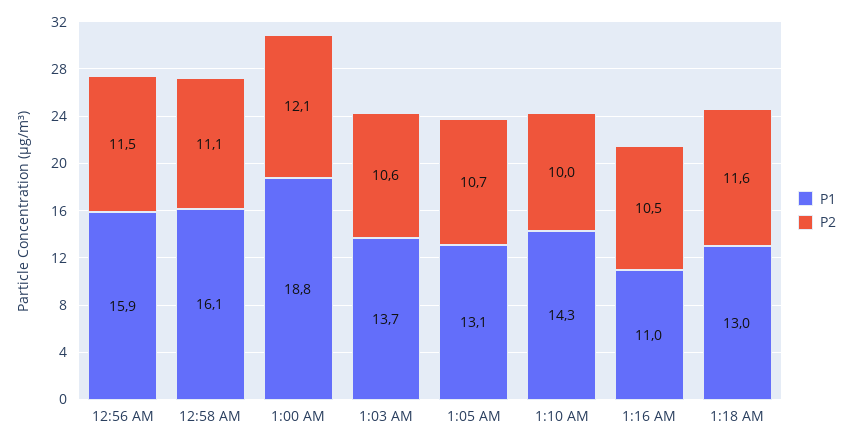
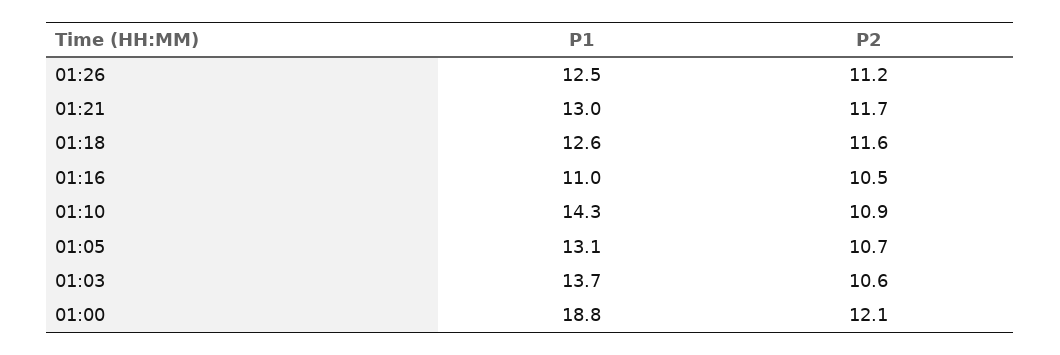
P1, 12:56 AM: 15.9 -> none
P2, 12:56 AM: 11.5 -> none
P1, 12:58 AM: 16.1 -> none
P2, 12:58 AM: 11.1 -> none
P2, 1:10 AM: 10 -> 10.9
P1, 1:18 AM: 13 -> 12.6
P1, 01:26: none -> 12.5
P2, 01:26: none -> 11.2
P1, 01:21: none -> 13
P2, 01:21: none -> 11.7

